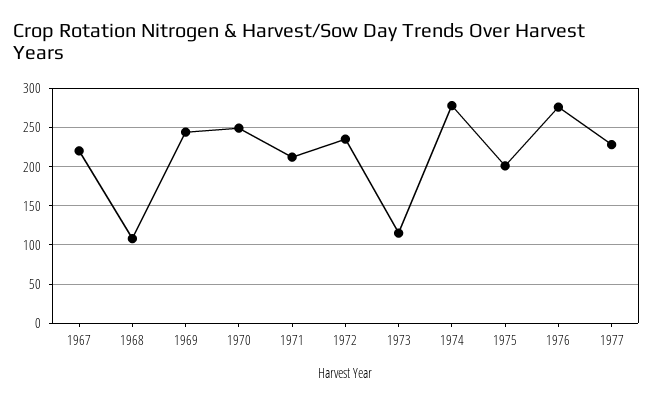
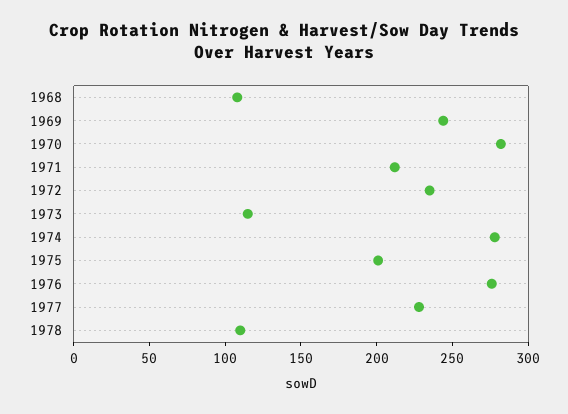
1967: 220 -> none
1970: 250 -> 280
1978: none -> 110

